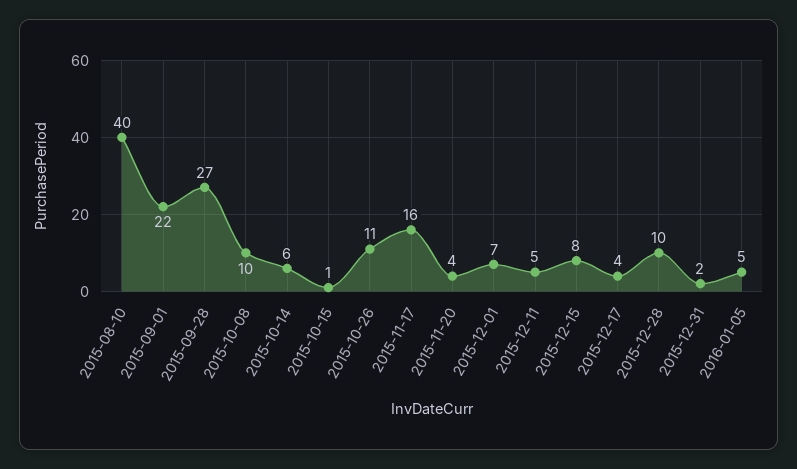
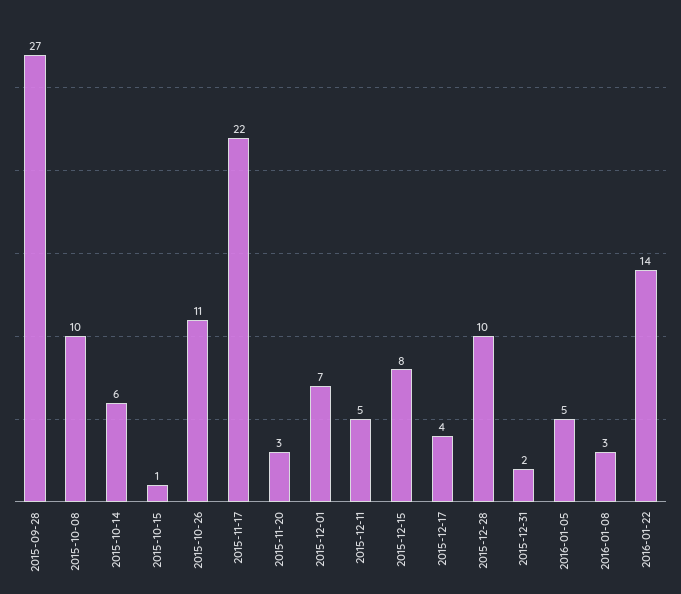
2015-08-10: 40 -> none
2015-09-01: 22 -> none
2015-11-17: 16 -> 22
2015-11-20: 4 -> 3
2016-01-08: none -> 3
2016-01-22: none -> 14

